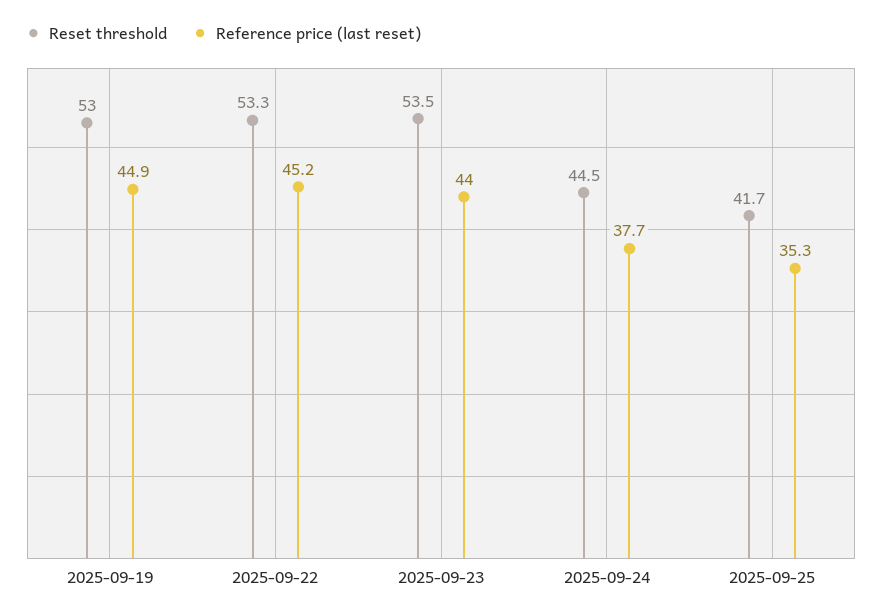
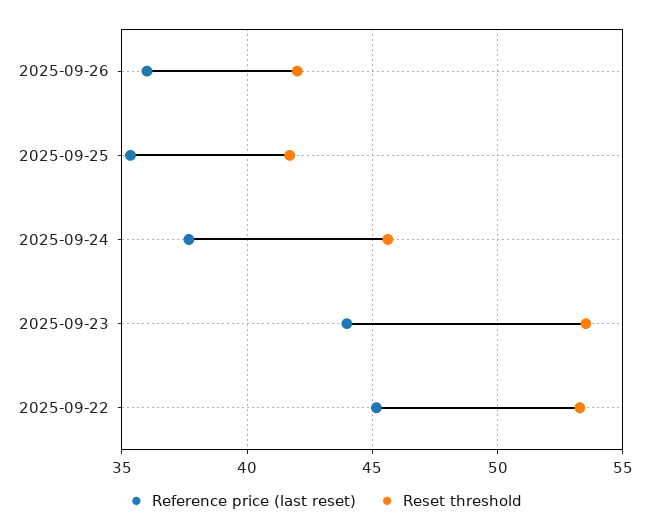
Reset threshold, 2025-09-19: 53 -> none
Reference price (last reset), 2025-09-19: 44.9 -> none
Reset threshold, 2025-09-24: 44.5 -> 45.5
Reference price (last reset), 2025-09-26: none -> 36
Reset threshold, 2025-09-26: none -> 42

